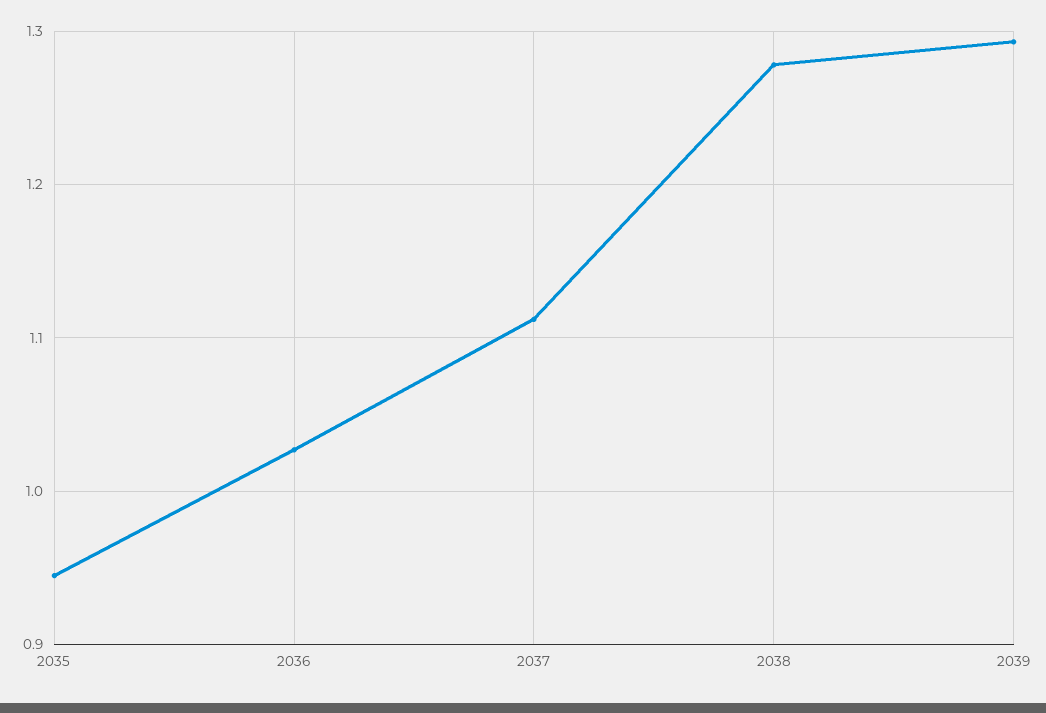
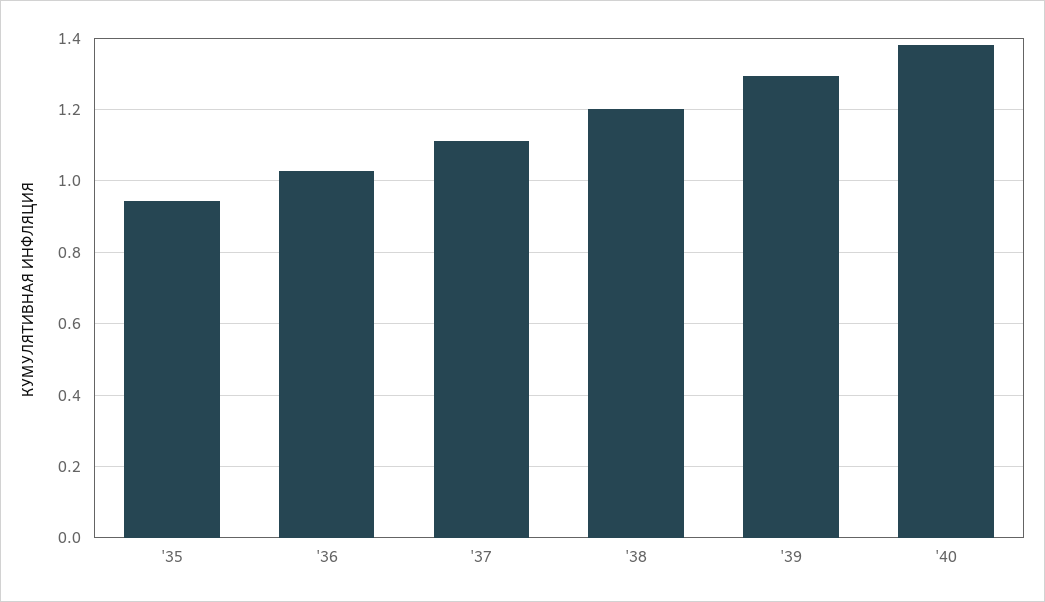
2038: 1.28 -> 1.2
'40: none -> 1.38

